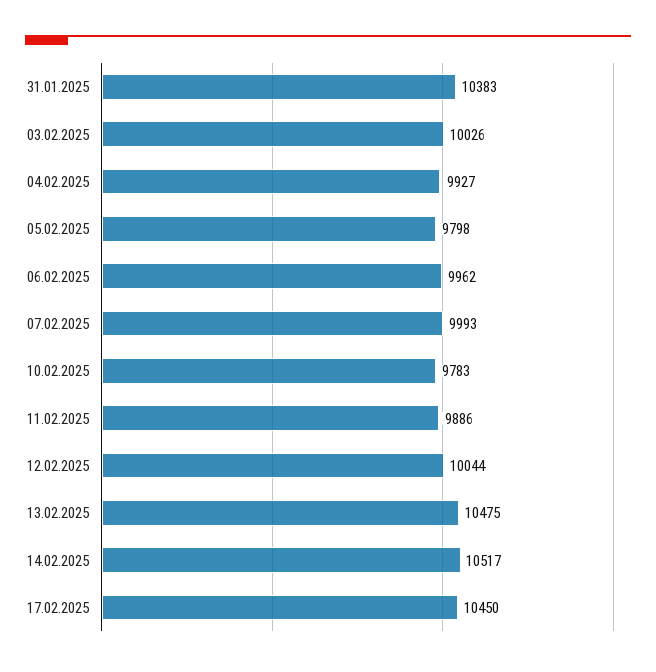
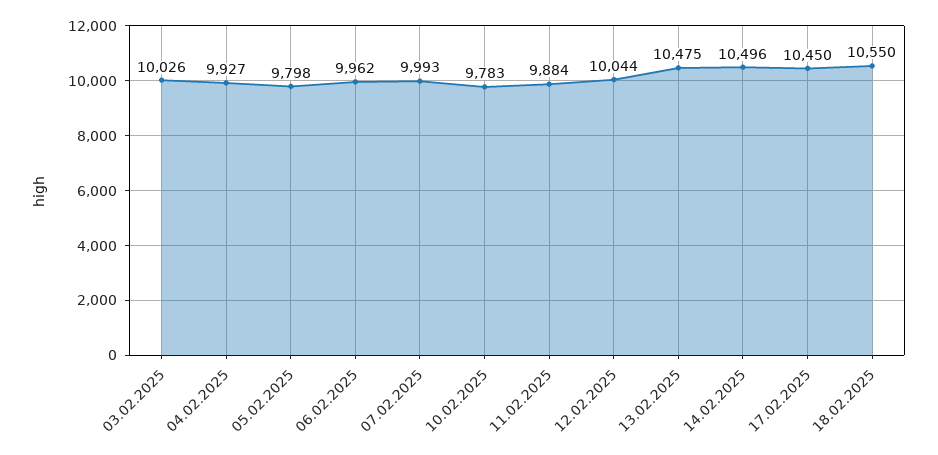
31.01.2025: 10383 -> none
11.02.2025: 9886 -> 9884
14.02.2025: 10517 -> 10496
18.02.2025: none -> 10550

